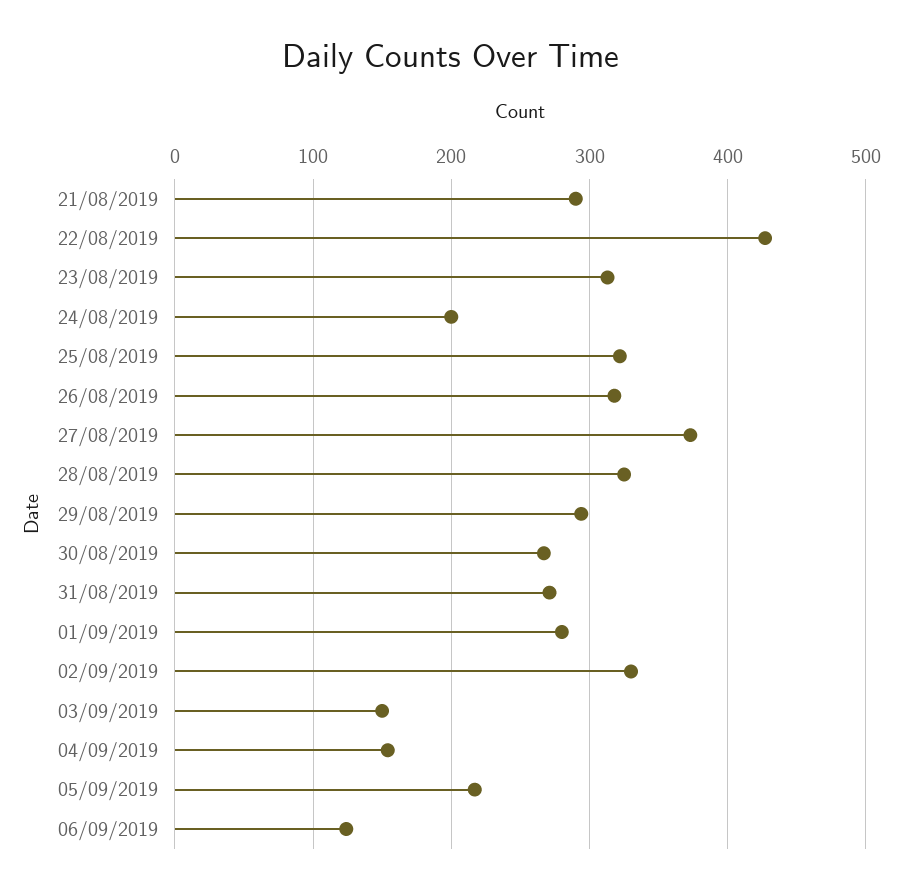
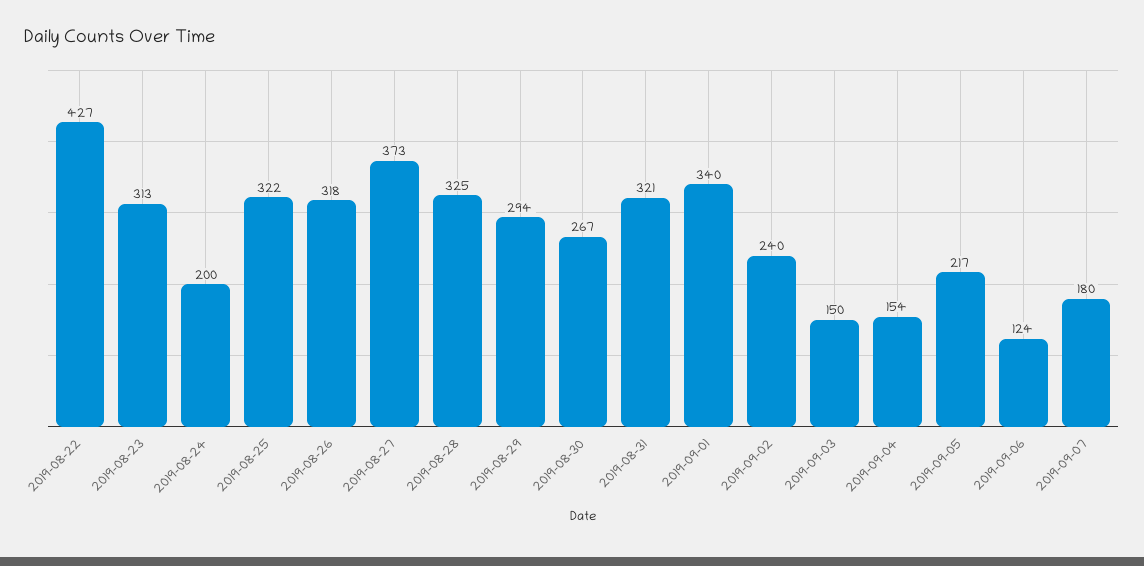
21/08/2019: 290 -> none
31/08/2019: 270 -> 321
01/09/2019: 280 -> 340
02/09/2019: 330 -> 240
2019-09-07: none -> 180

